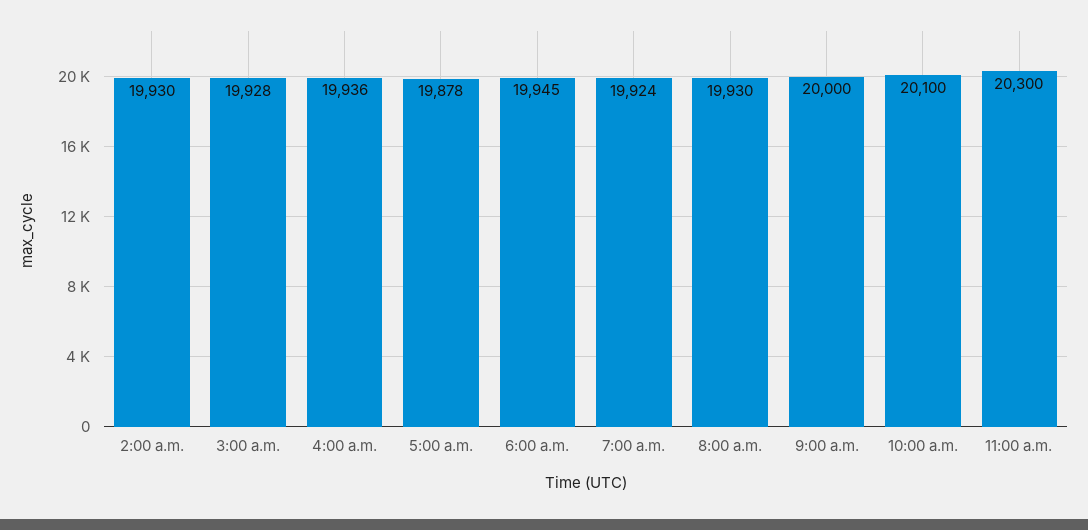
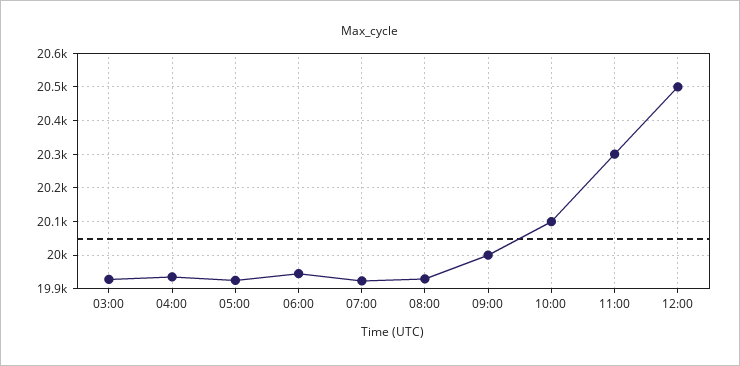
2:00 a.m.: 19930 -> none
5:00 a.m.: 19878 -> 19920
12:00: none -> 20500

